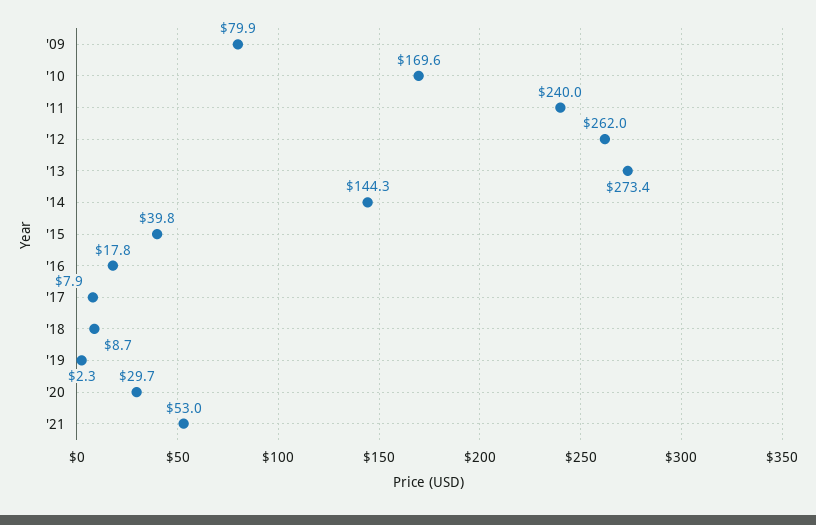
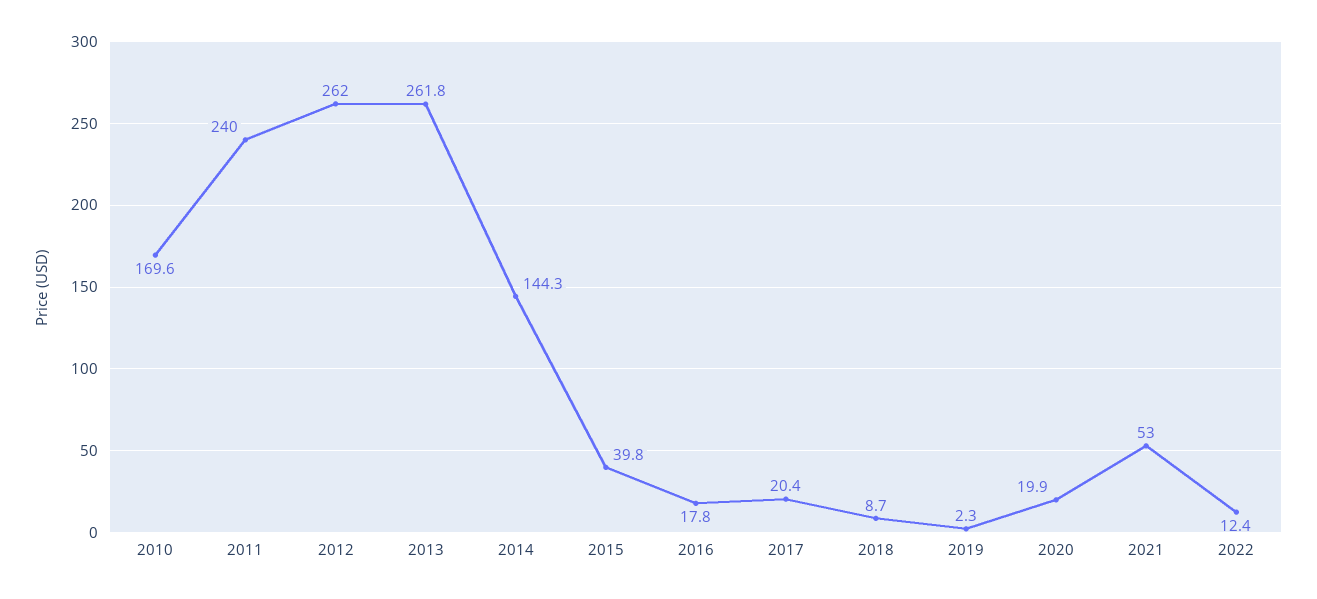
'09: 79.9 -> none
'13: 273.4 -> 261.8
'17: 7.9 -> 20.4
'20: 29.7 -> 19.9
2022: none -> 12.4

